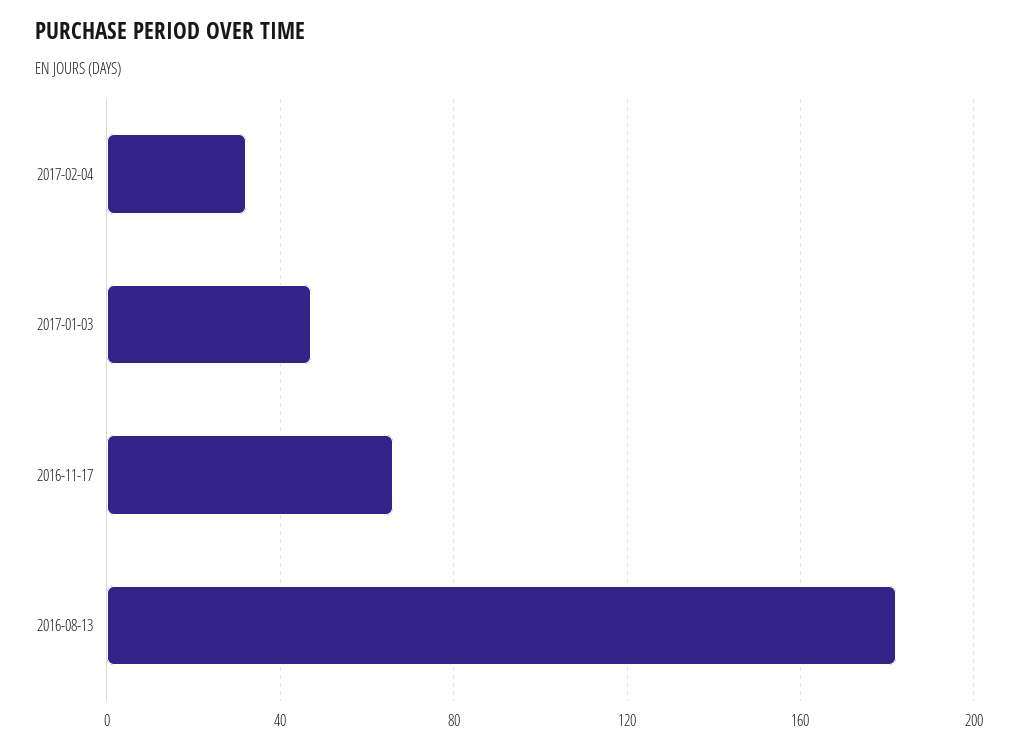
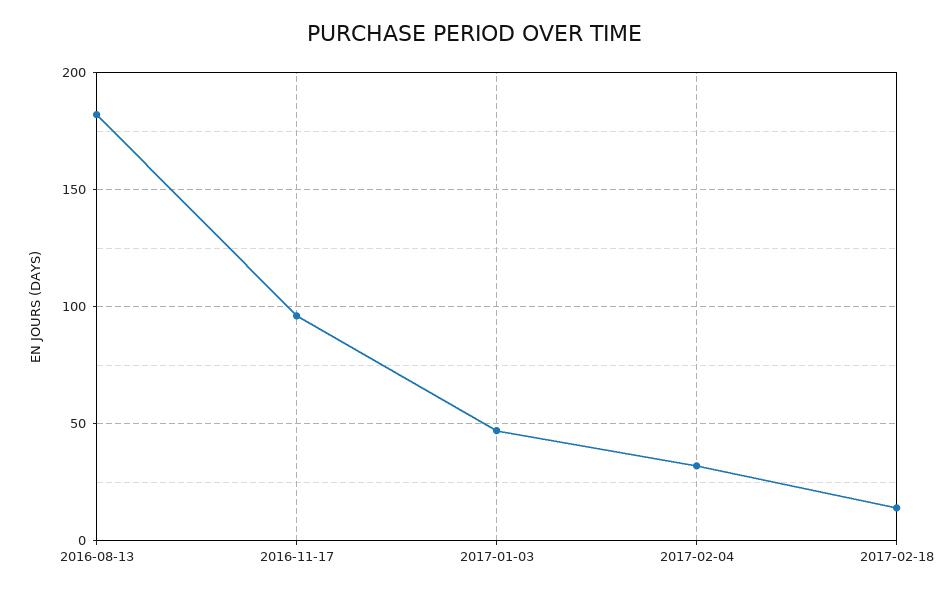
2016-11-17: 65 -> 95
2017-02-18: none -> 15

